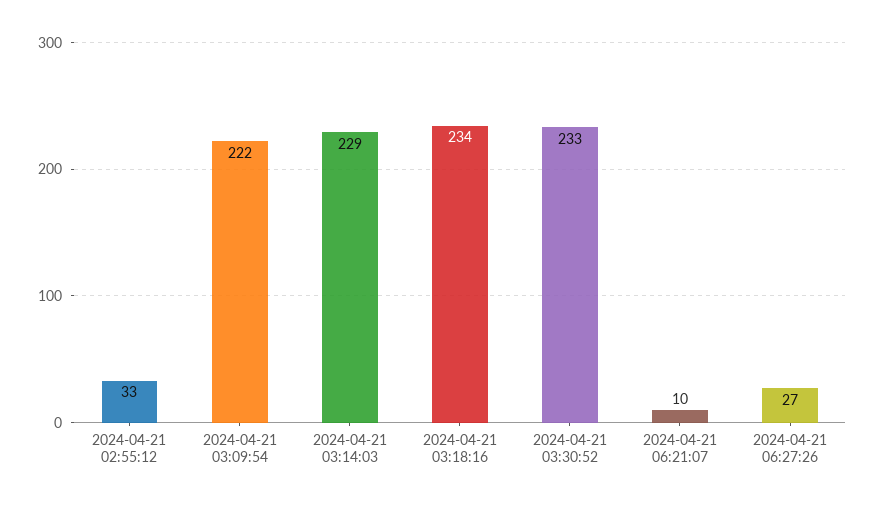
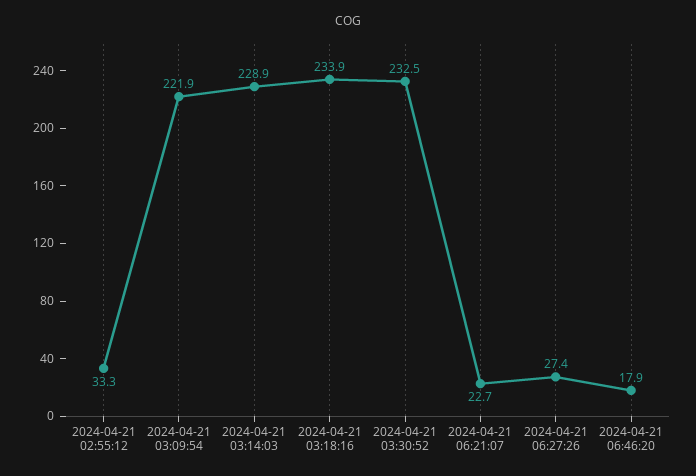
2024-04-21 06:21:07: 10 -> 22.7
2024-04-21 06:46:20: none -> 17.9

